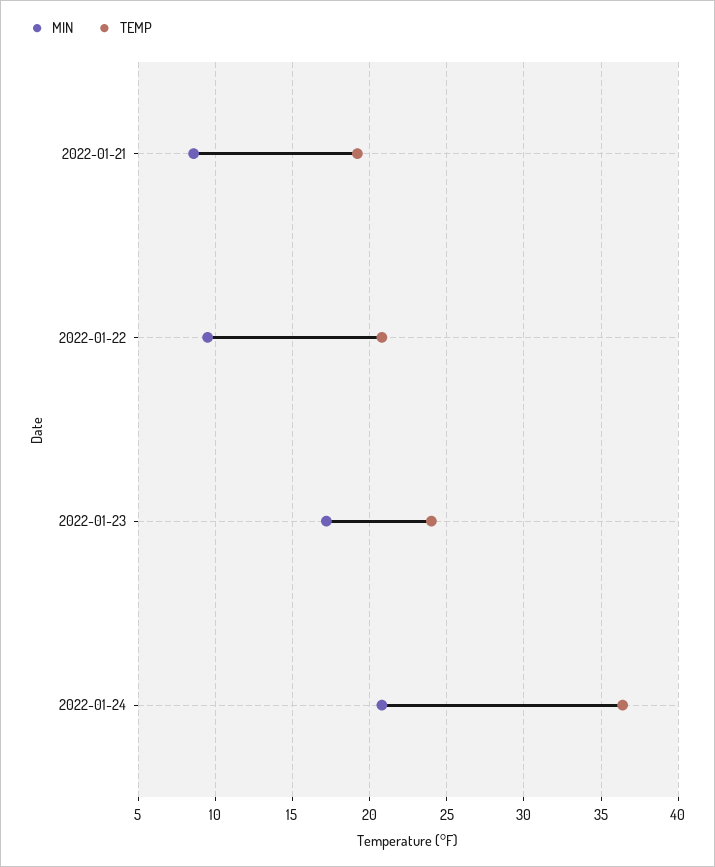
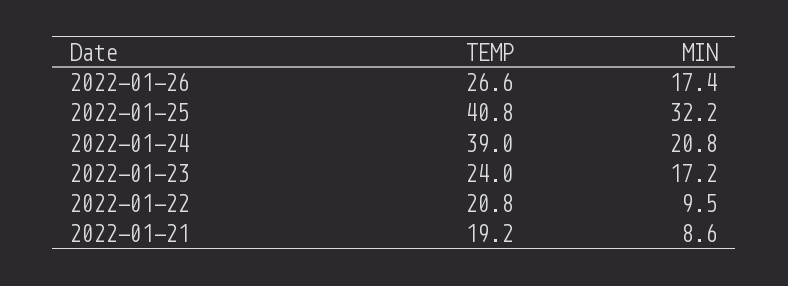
TEMP, 2022-01-24: 36.5 -> 39
TEMP, 2022-01-26: none -> 26.6
MIN, 2022-01-26: none -> 17.4
TEMP, 2022-01-25: none -> 40.8
MIN, 2022-01-25: none -> 32.2

